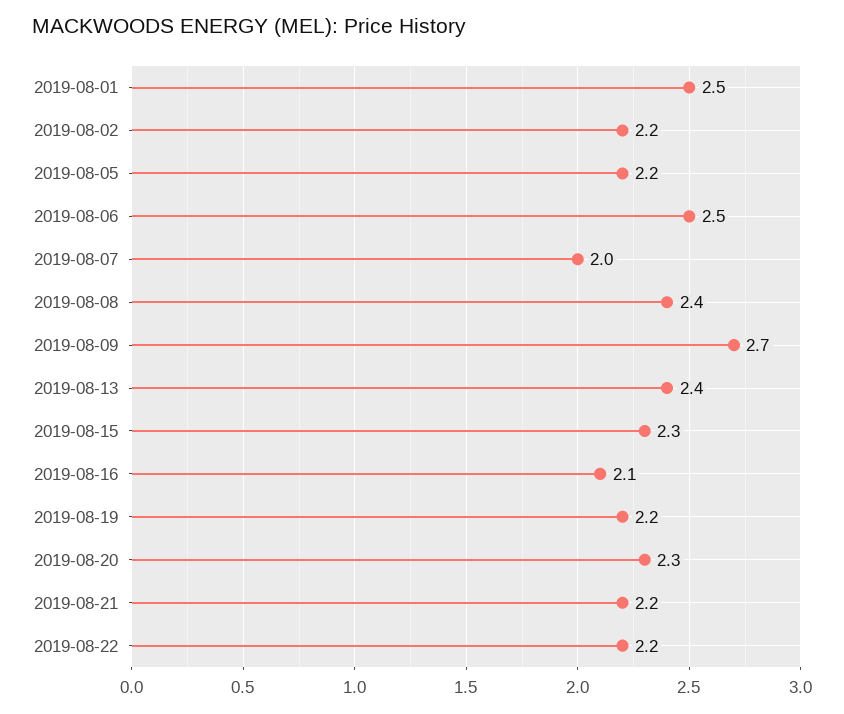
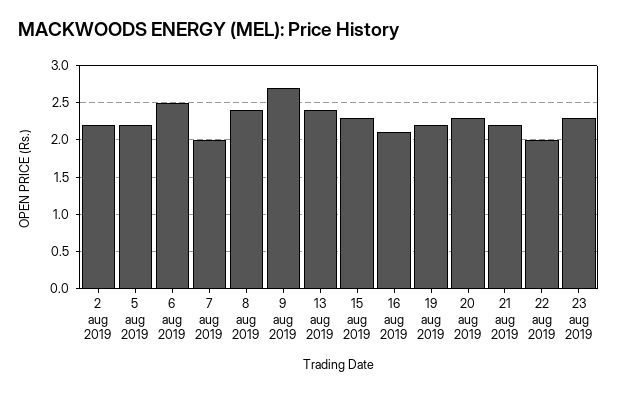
2019-08-01: 2.5 -> none
2019-08-22: 2.2 -> 2
23 aug 2019: none -> 2.3

